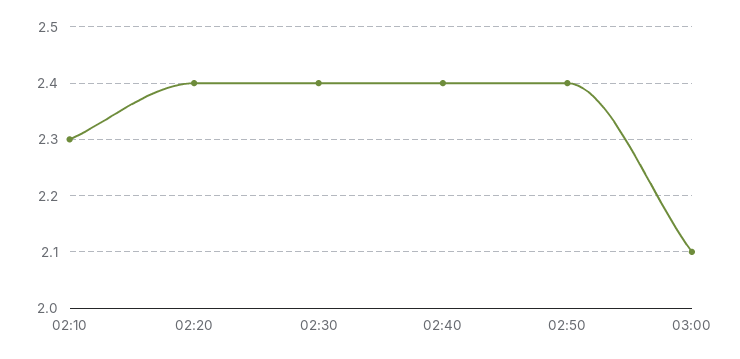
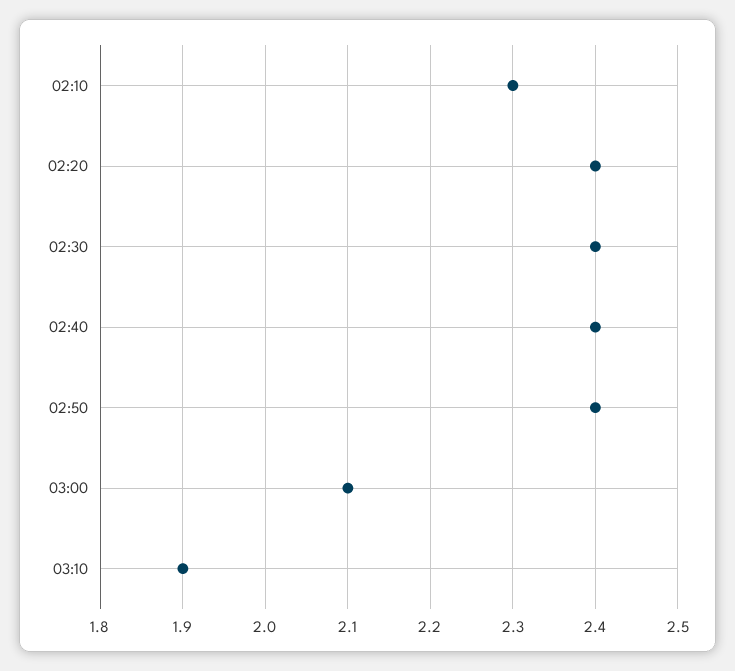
03:10: none -> 1.9

